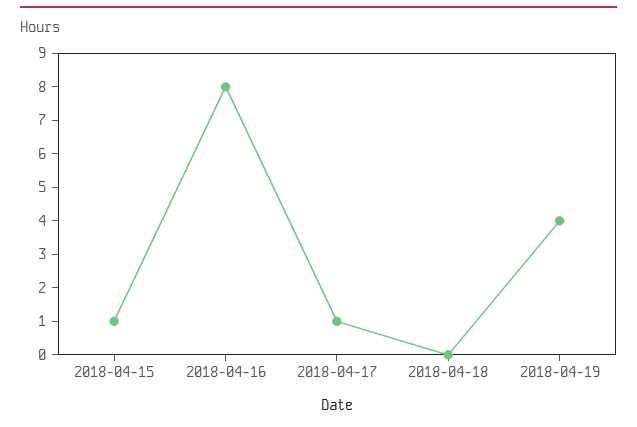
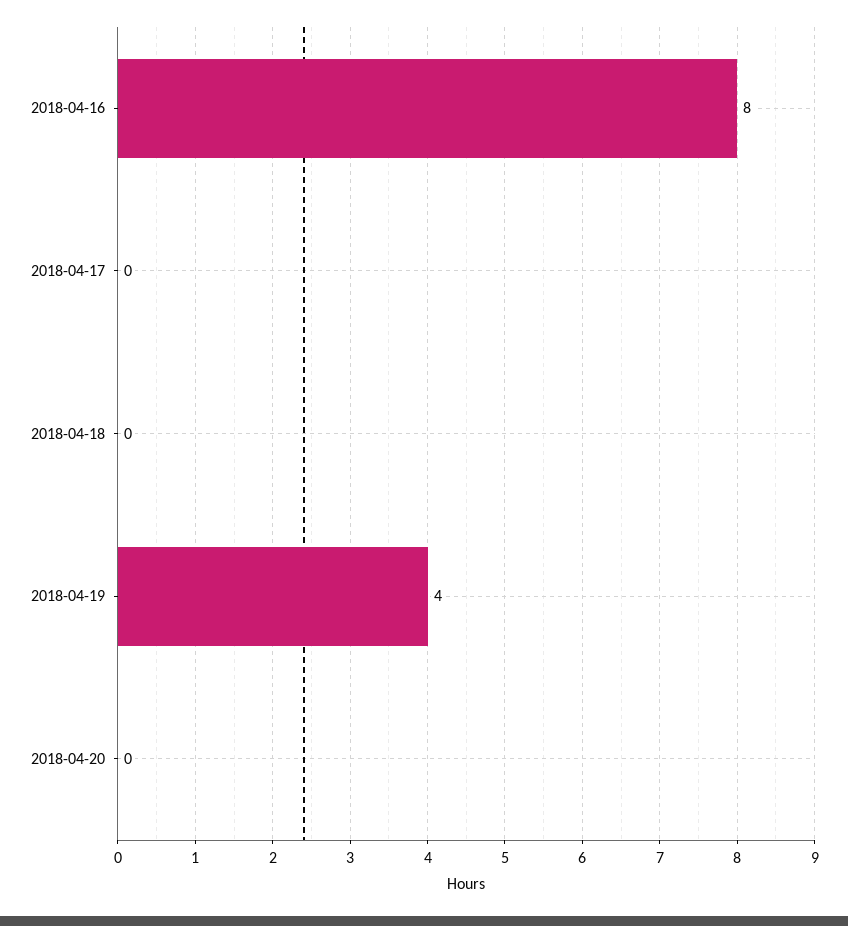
2018-04-15: 1 -> none
2018-04-17: 1 -> 0
2018-04-20: none -> 0

